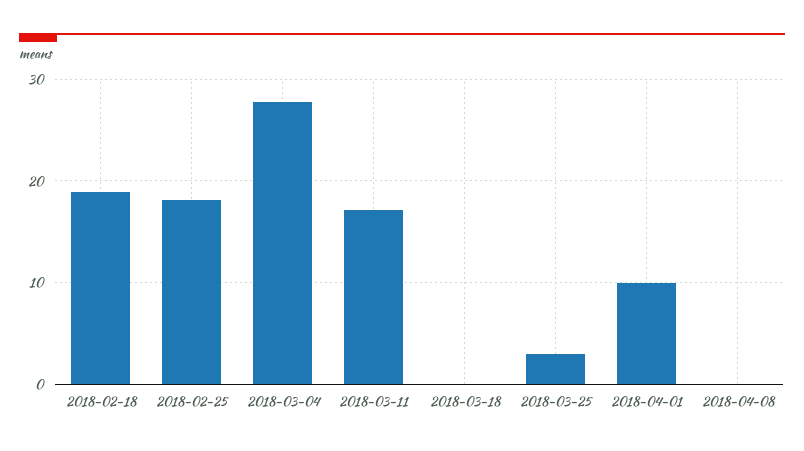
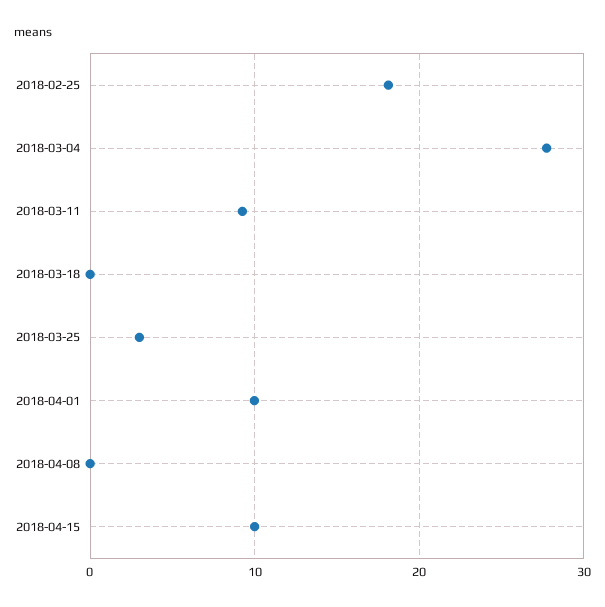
2018-02-18: 19 -> none
2018-03-11: 17 -> 9
2018-04-15: none -> 10

